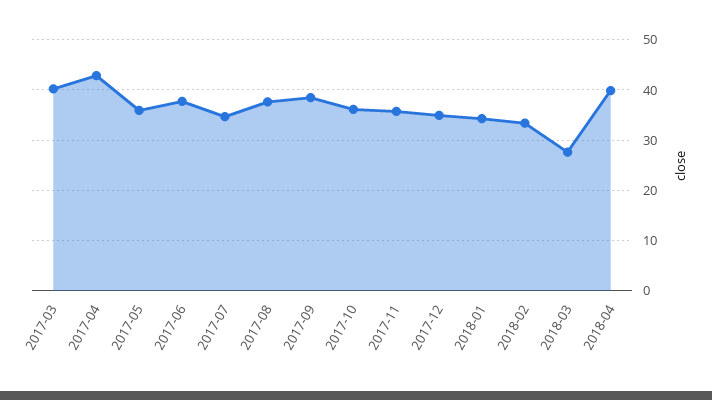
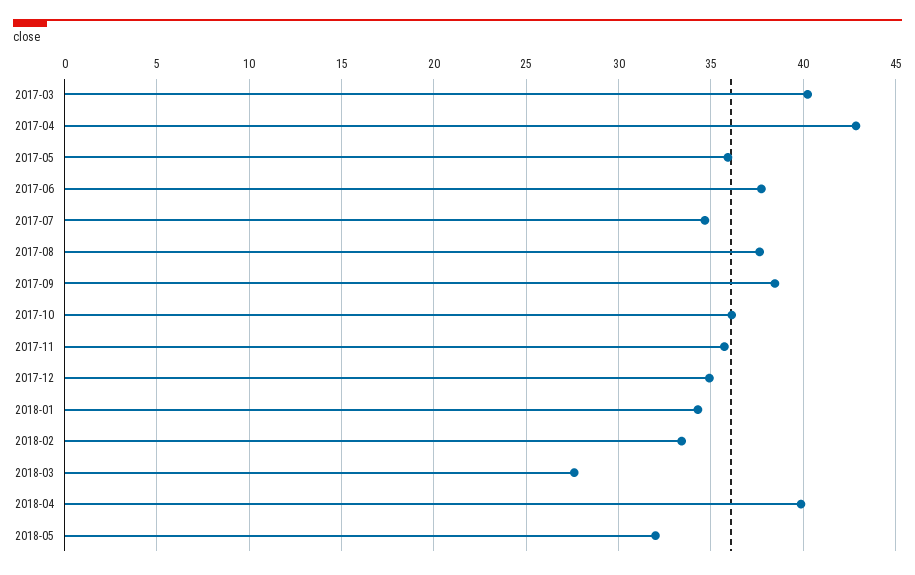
2018-05: none -> 32

